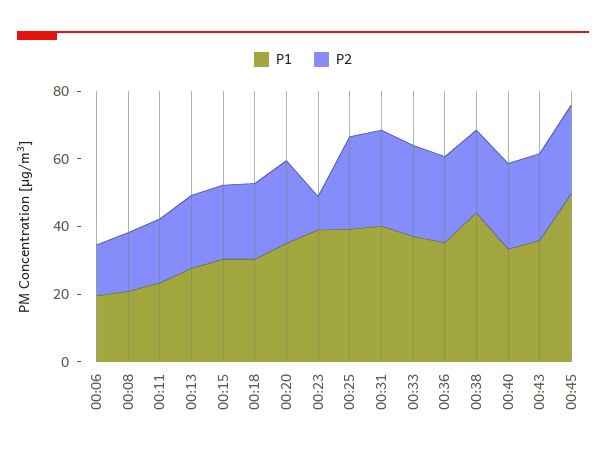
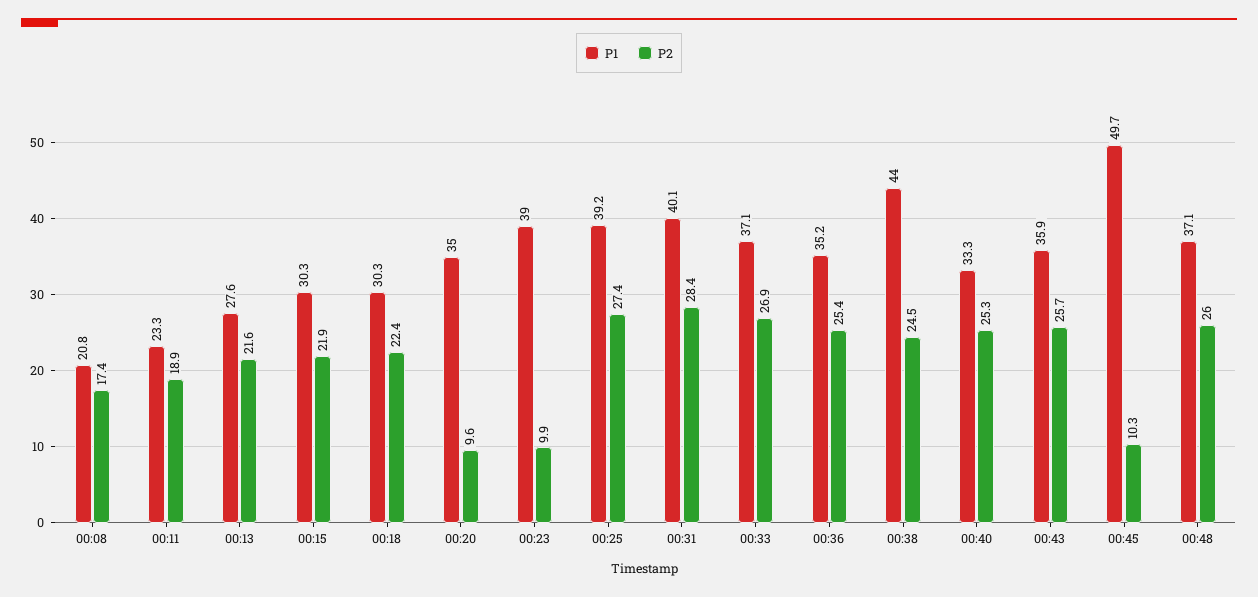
P1, 00:06: 20 -> none
P2, 00:06: 15 -> none
P2, 00:20: 25 -> 9.6
P2, 00:45: 25 -> 10.3
P1, 00:48: none -> 37.1
P2, 00:48: none -> 26

